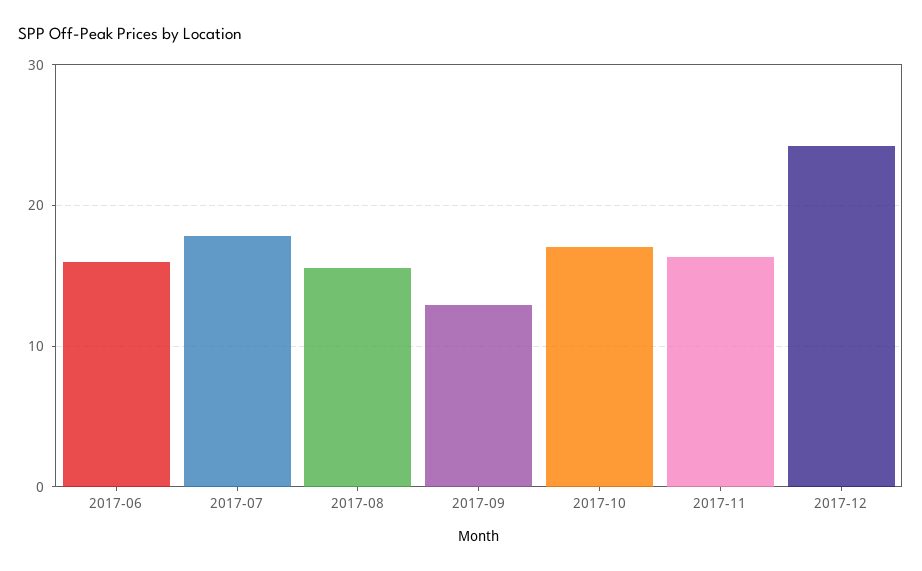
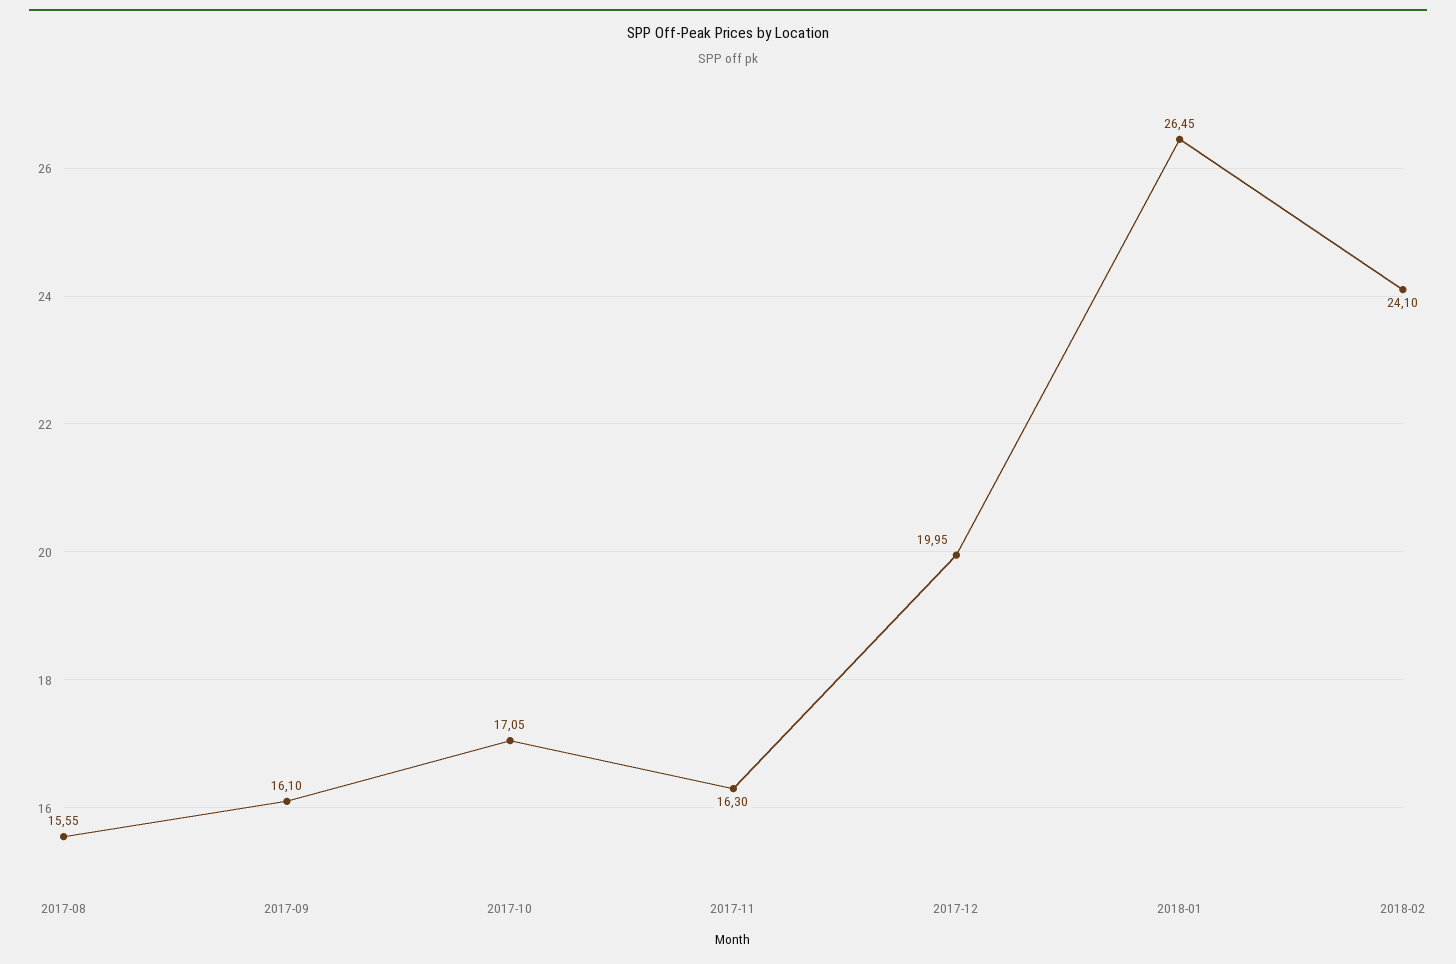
2017-06: 16 -> none
2017-07: 18 -> none
2017-09: 13 -> 16.1
2017-12: 24 -> 19.95
2018-01: none -> 26.45
2018-02: none -> 24.1

